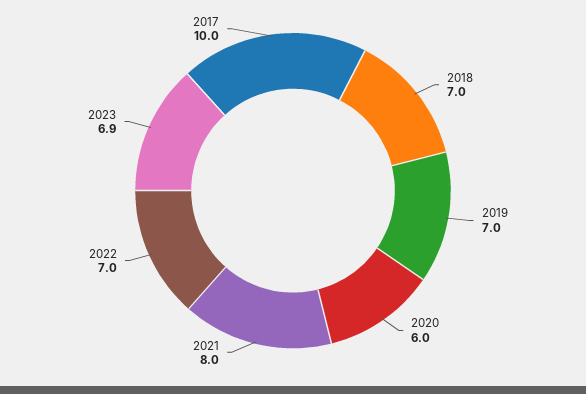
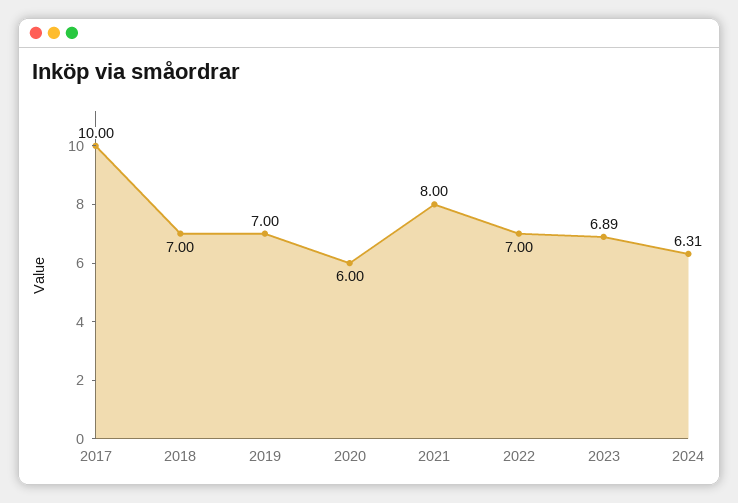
2024: none -> 6.31

